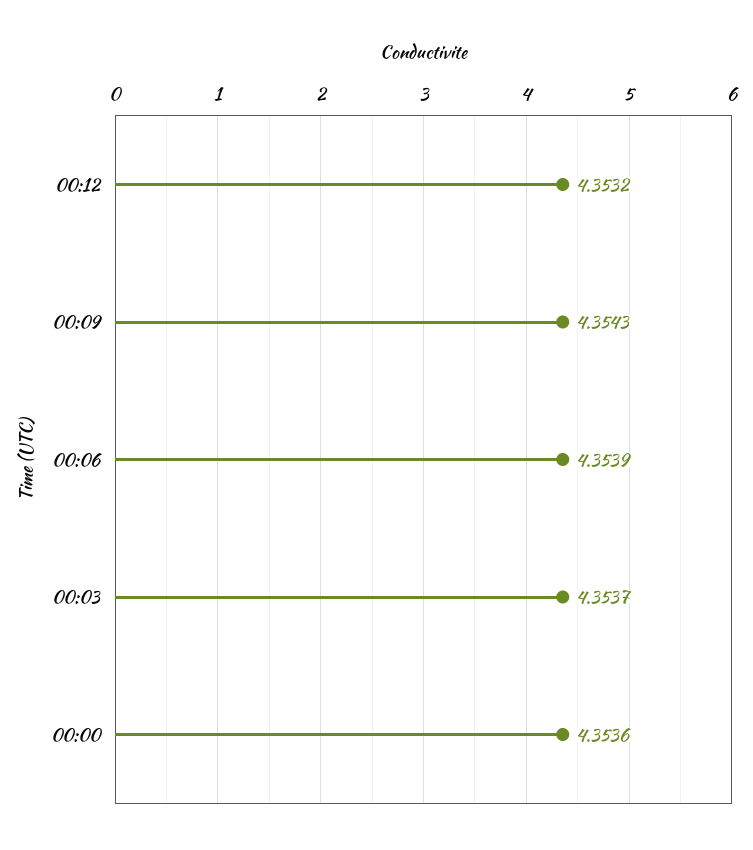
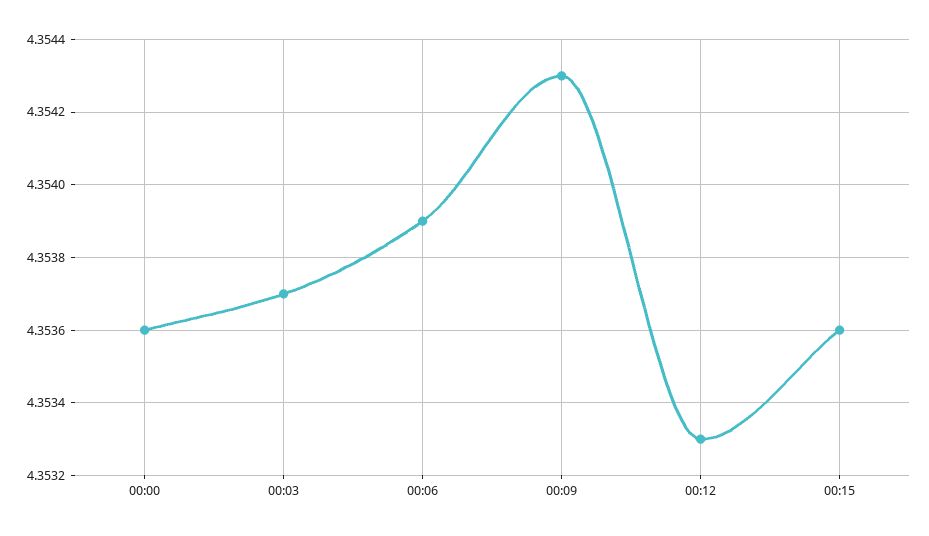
00:12: 4.3532 -> 4.3533
00:15: none -> 4.3536

